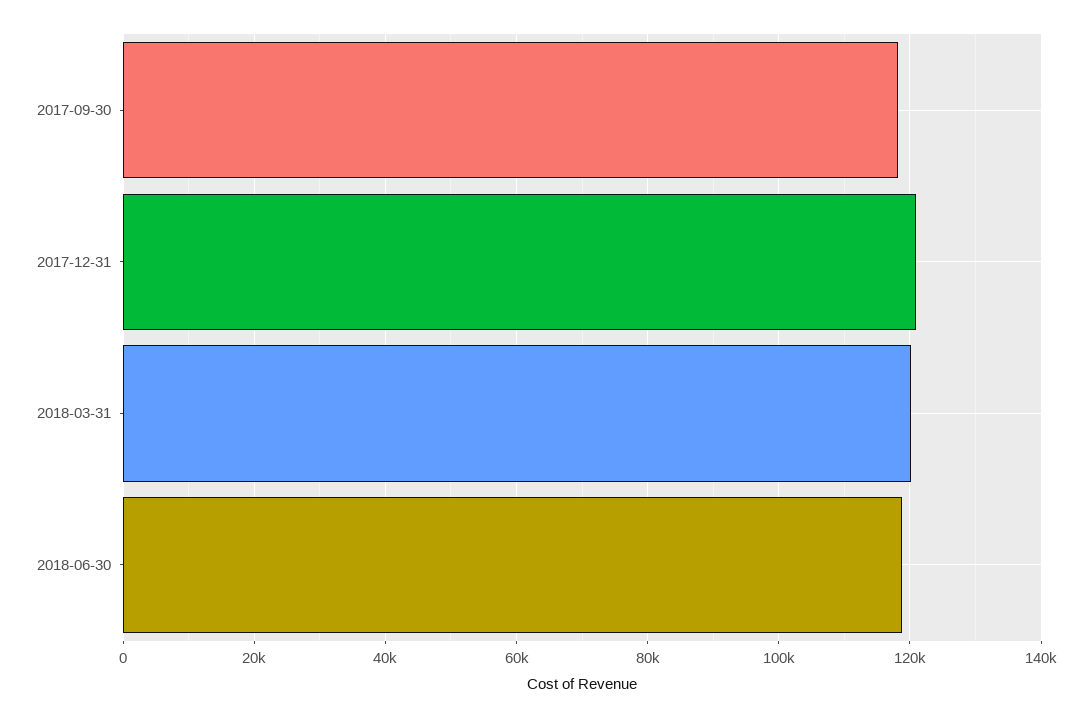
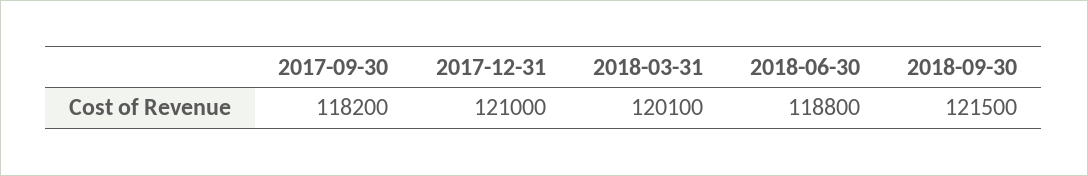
2018-09-30: none -> 121500

